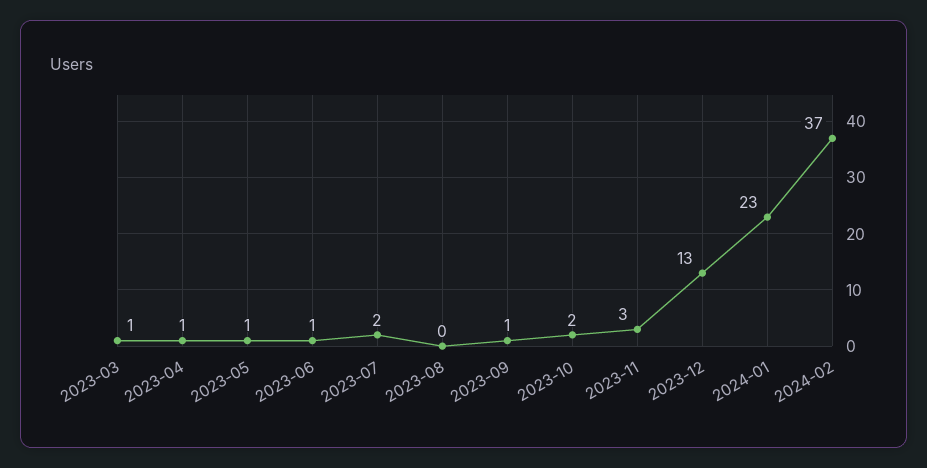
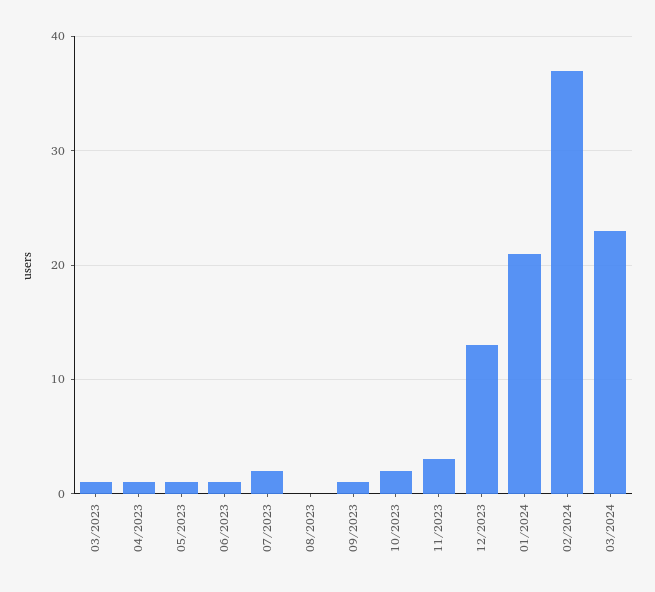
2024-01: 23 -> 21
03/2024: none -> 23

